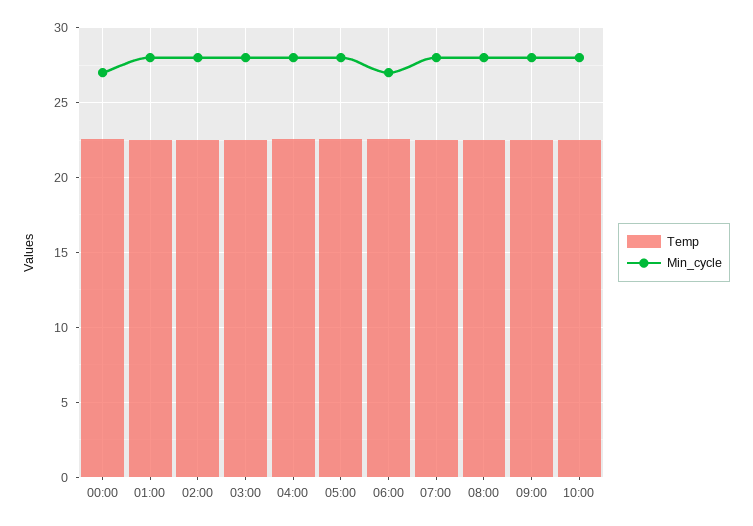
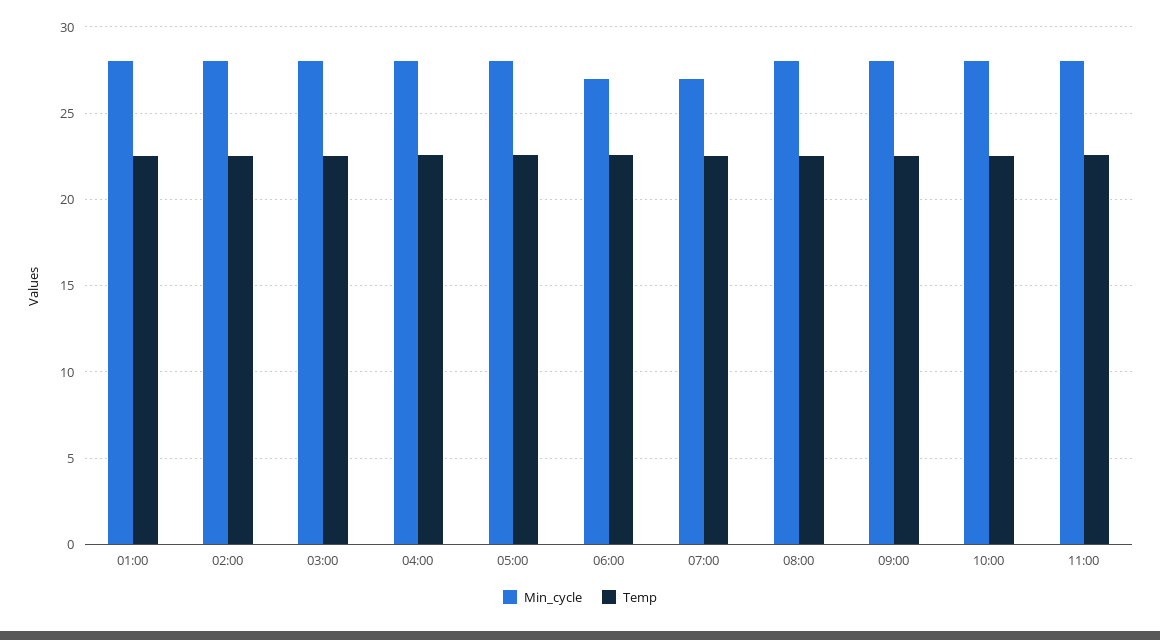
Temp, 00:00: 22.5 -> none
Min_cycle, 00:00: 27 -> none
Min_cycle, 07:00: 28 -> 27
Min_cycle, 11:00: none -> 28
Temp, 11:00: none -> 22.5

